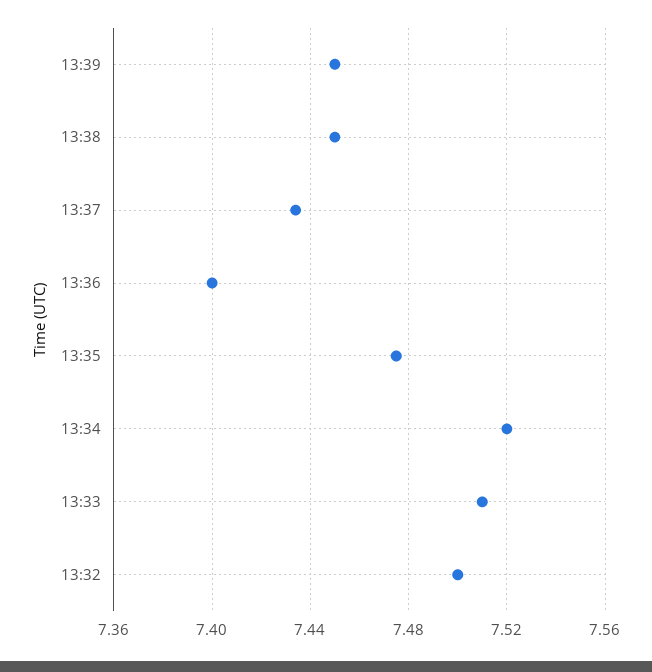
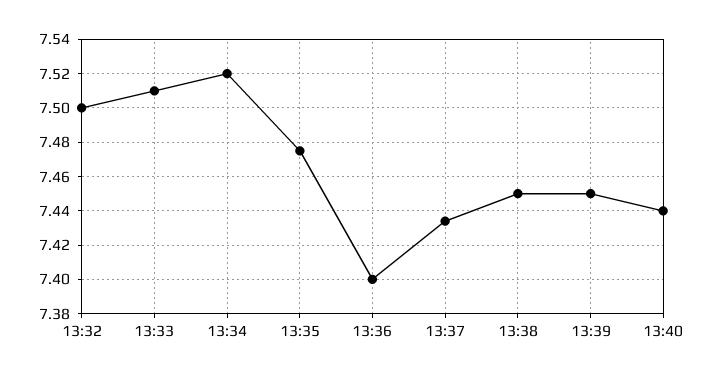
13:40: none -> 7.44

